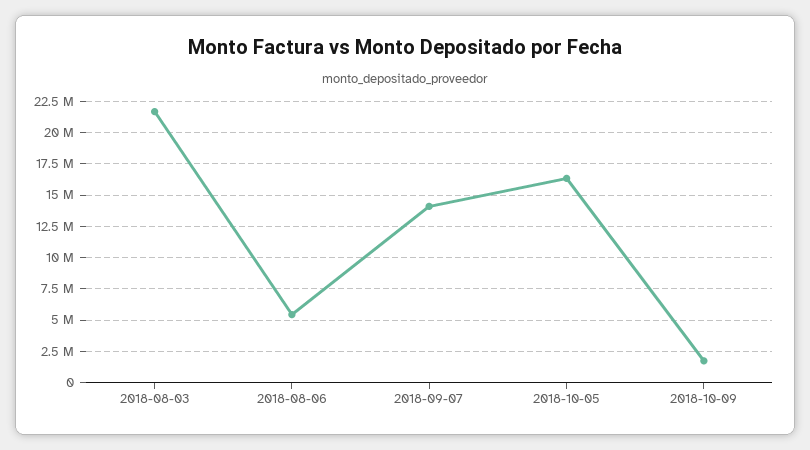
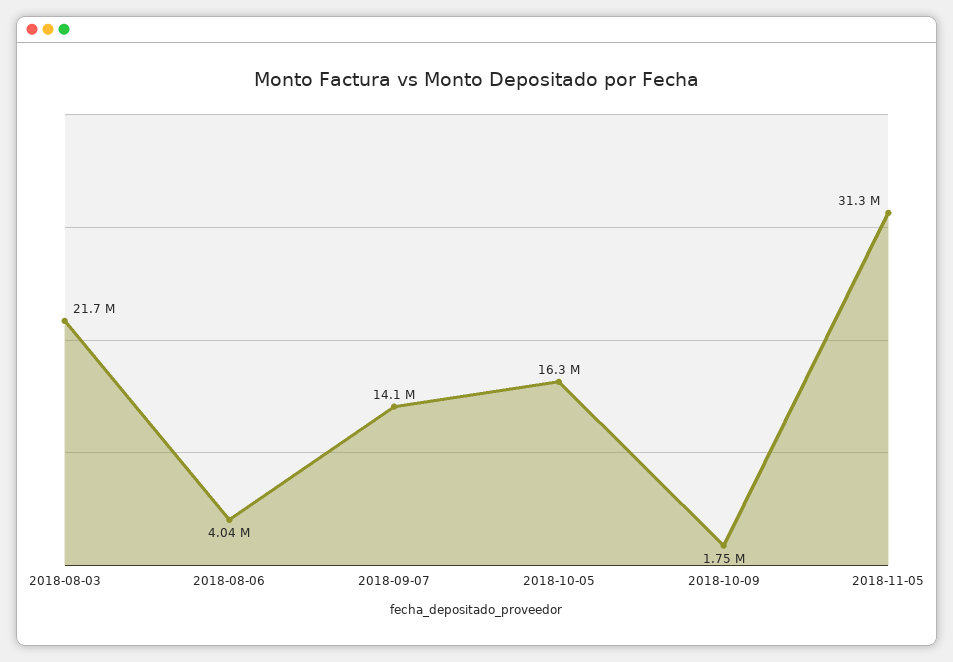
2018-08-06: 5500000 -> 4040000
2018-11-05: none -> 31300000

